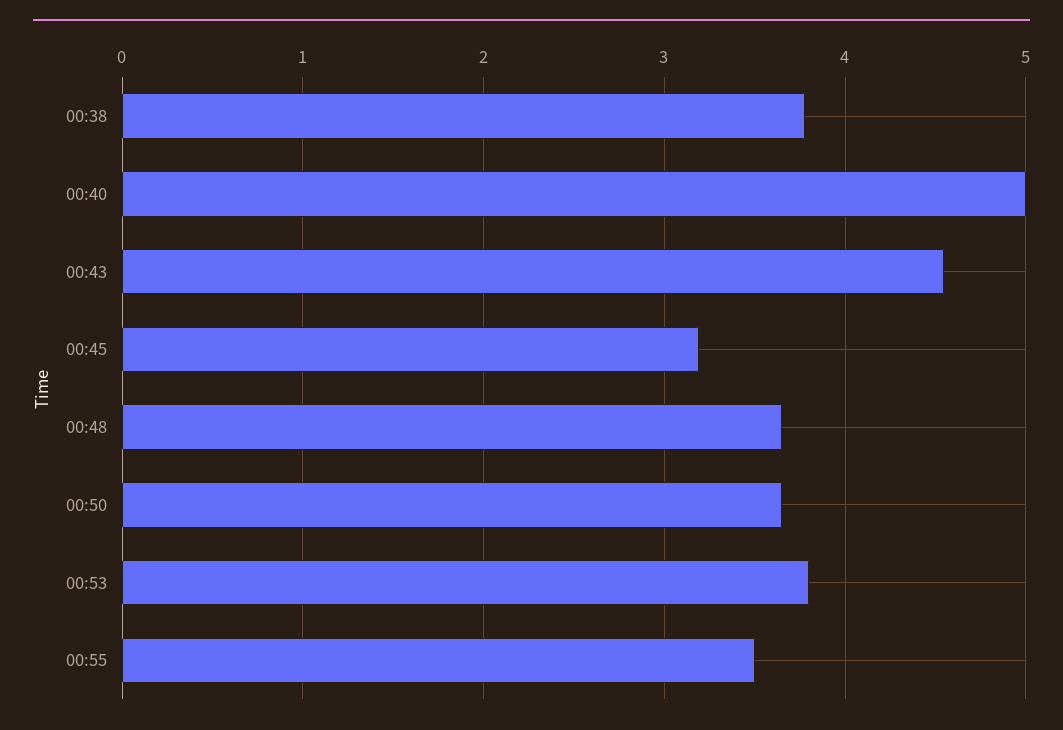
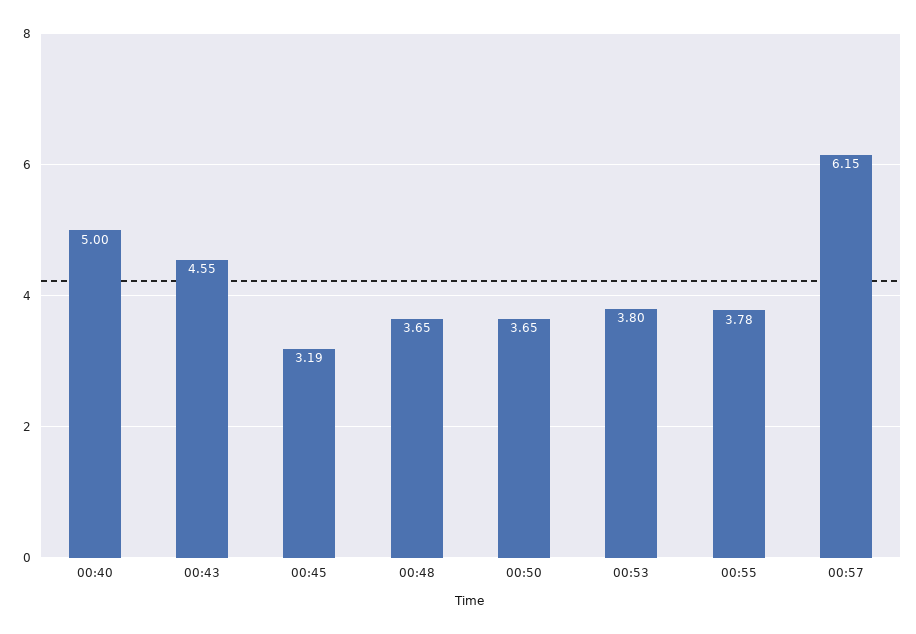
00:38: 3.8 -> none
00:55: 3.5 -> 3.78
00:57: none -> 6.15

